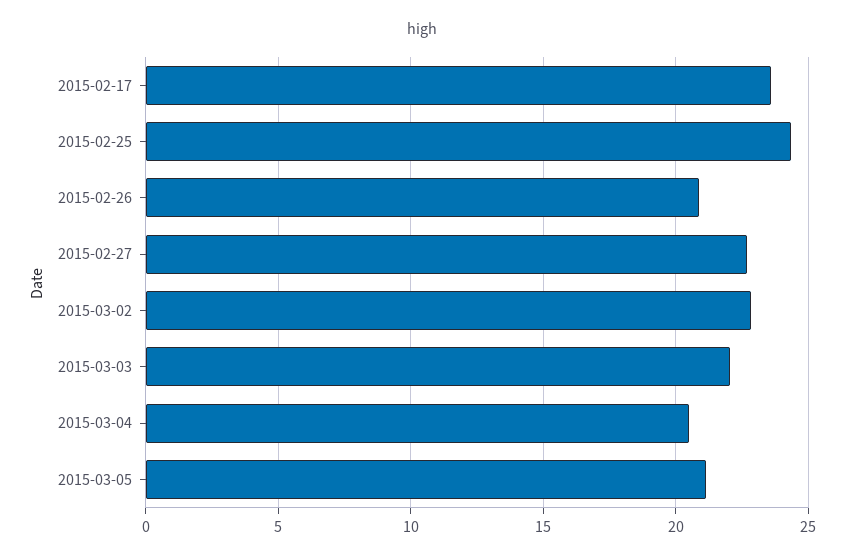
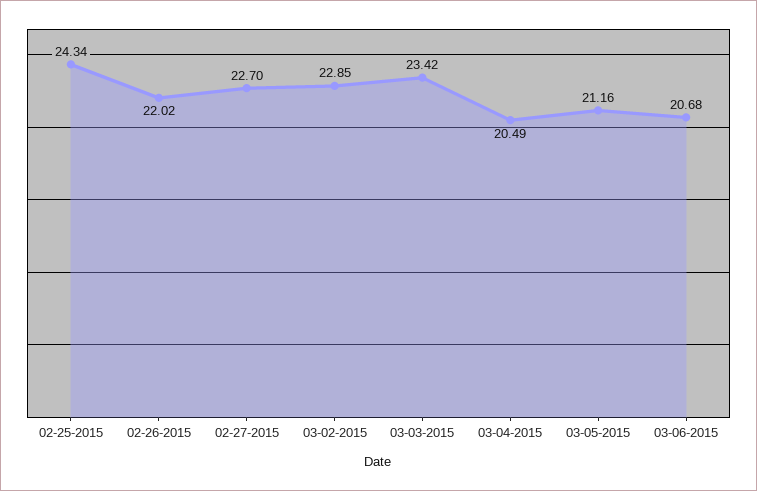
2015-02-17: 23.5 -> none
2015-02-26: 21 -> 22.02
2015-03-03: 22 -> 23.42
03-06-2015: none -> 20.68

